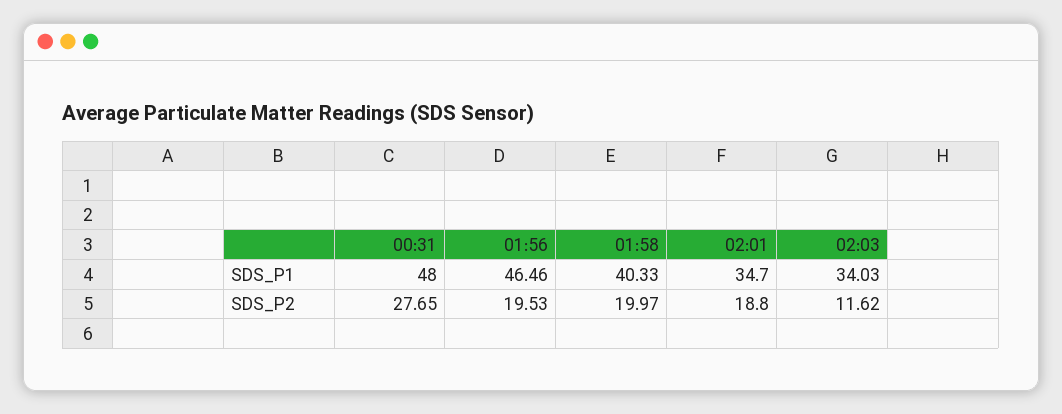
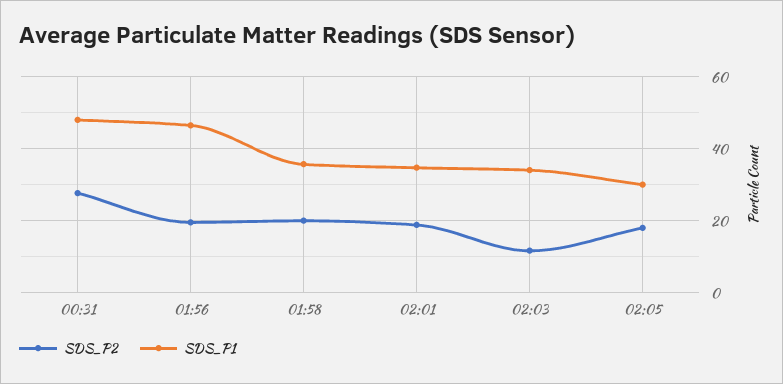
SDS_P1, 01:58: 40.33 -> 36
SDS_P2, 02:05: none -> 18
SDS_P1, 02:05: none -> 30

